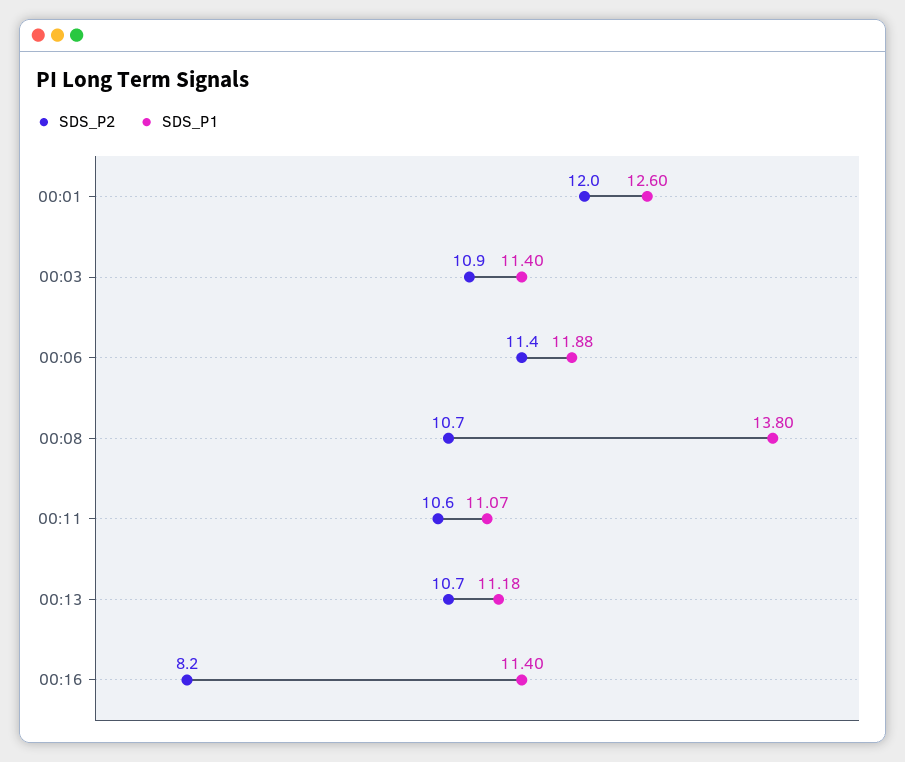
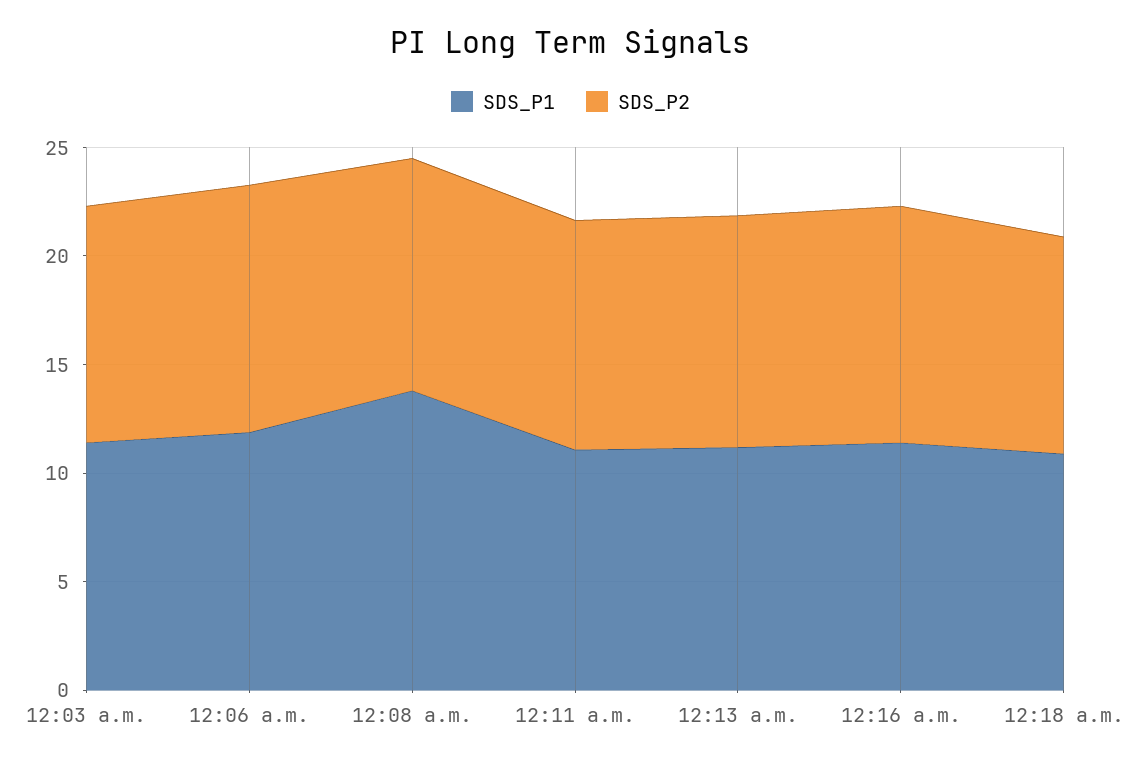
SDS_P2, 00:01: 12 -> none
SDS_P1, 00:01: 12.6 -> none
SDS_P2, 00:16: 8.2 -> 11
SDS_P1, 12:18 a.m.: none -> 11
SDS_P2, 12:18 a.m.: none -> 10

